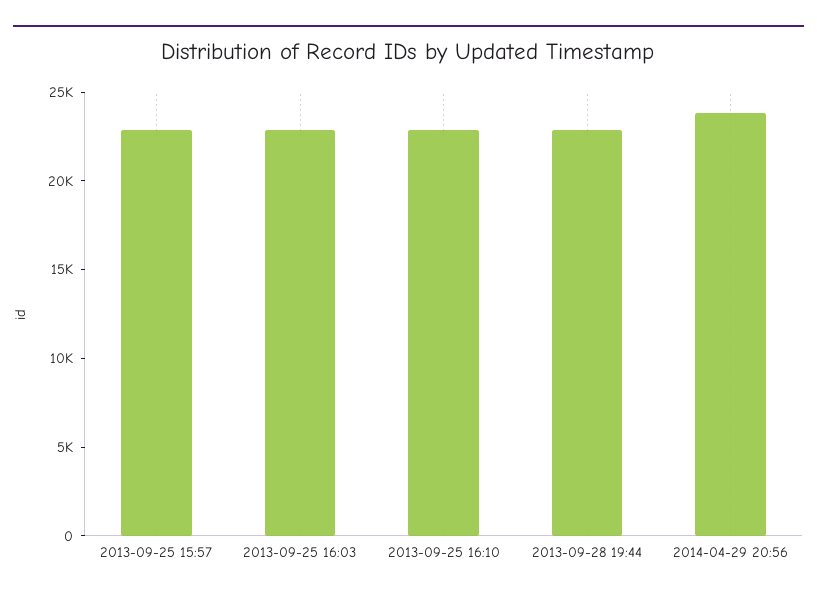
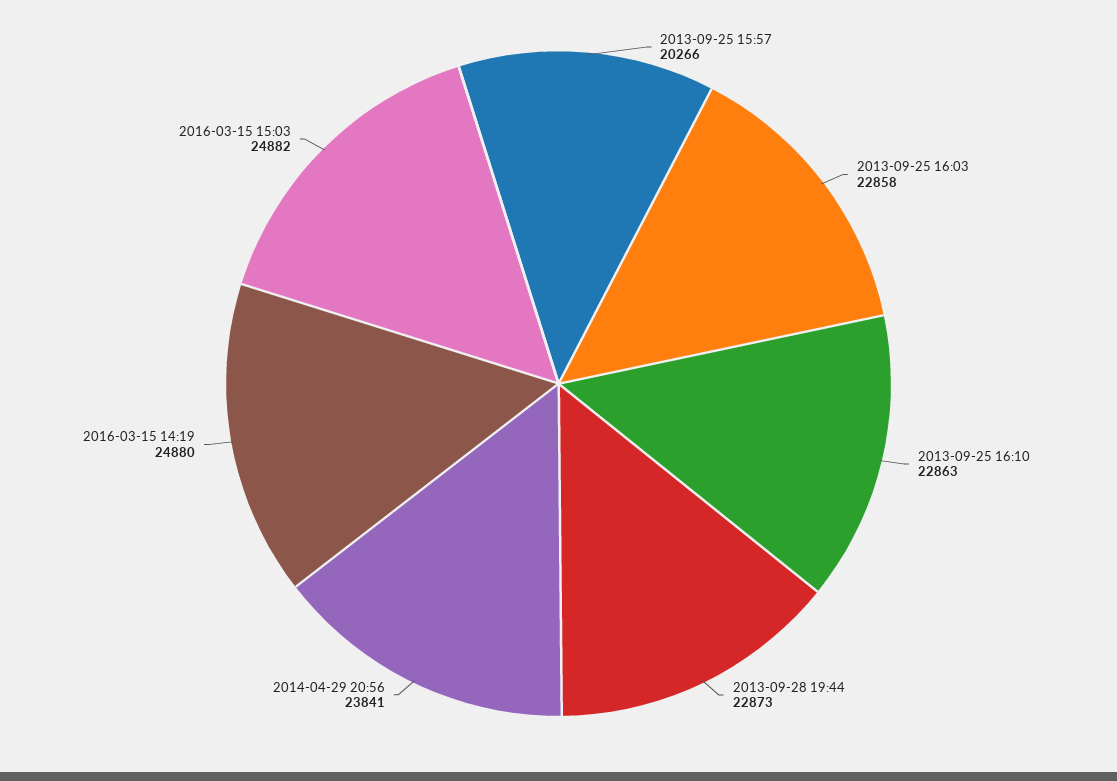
2013-09-25 15:57: 23000 -> 20266
2016-03-15 14:19: none -> 24880
2016-03-15 15:03: none -> 24882

